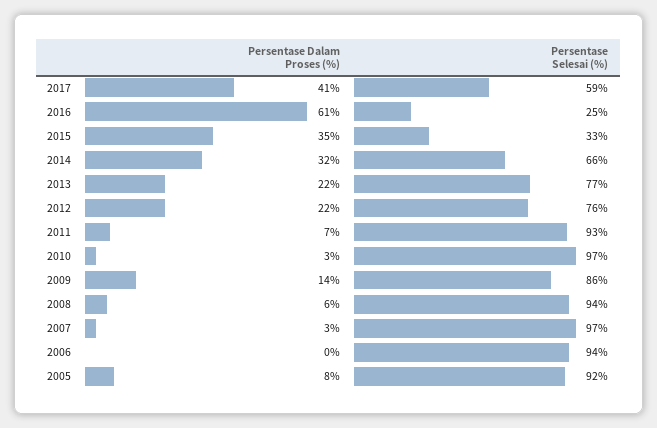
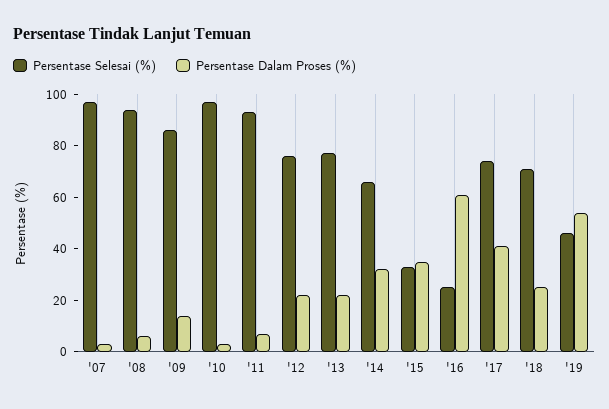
Persentase Selesai (%), 2017: 59 -> 75
Persentase Dalam Proses (%), 2006: 0 -> none
Persentase Selesai (%), 2006: 94 -> none
Persentase Dalam Proses (%), 2005: 8 -> none
Persentase Selesai (%), 2005: 92 -> none
Persentase Selesai (%), '18: none -> 70
Persentase Dalam Proses (%), '18: none -> 25
Persentase Selesai (%), '19: none -> 45
Persentase Dalam Proses (%), '19: none -> 55

